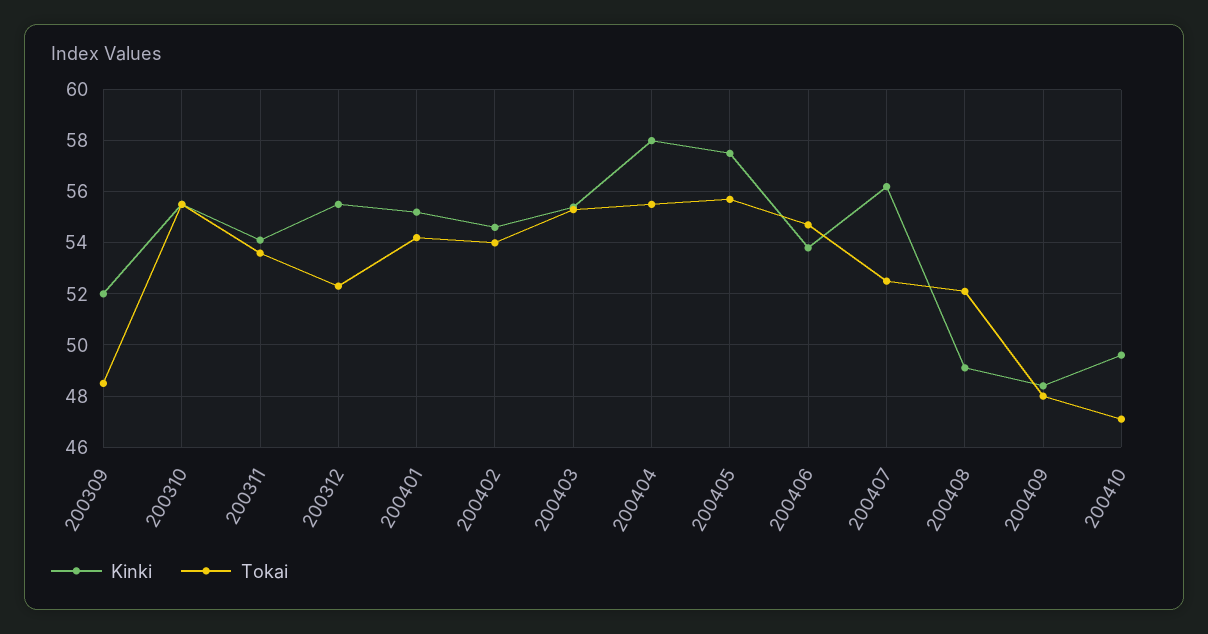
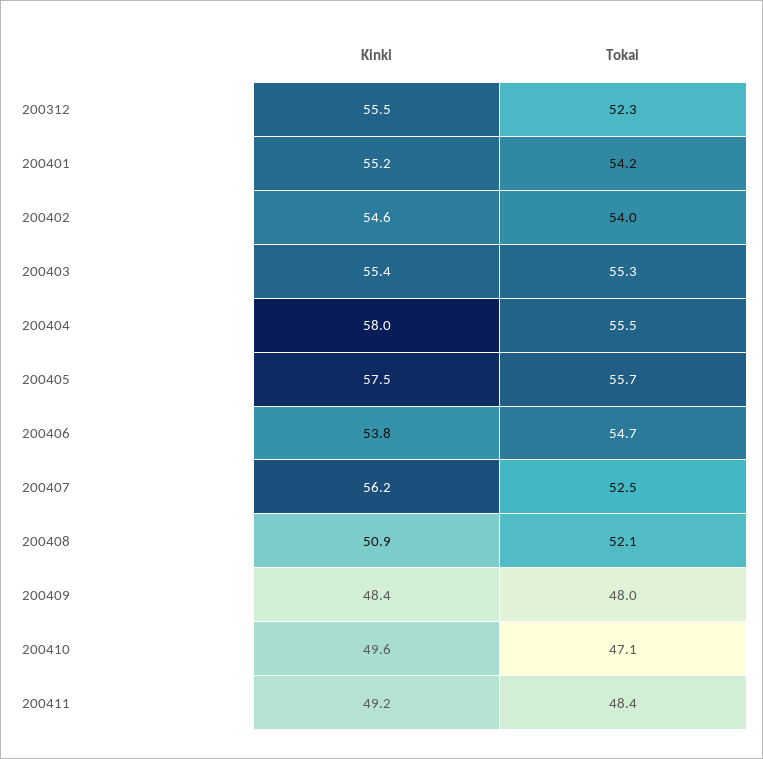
Kinki, 200309: 52 -> none
Tokai, 200309: 48.5 -> none
Kinki, 200310: 55.5 -> none
Tokai, 200310: 55.5 -> none
Kinki, 200311: 54 -> none
Tokai, 200311: 53.5 -> none
Kinki, 200408: 49 -> 50.9
Kinki, 200411: none -> 49.2
Tokai, 200411: none -> 48.4

